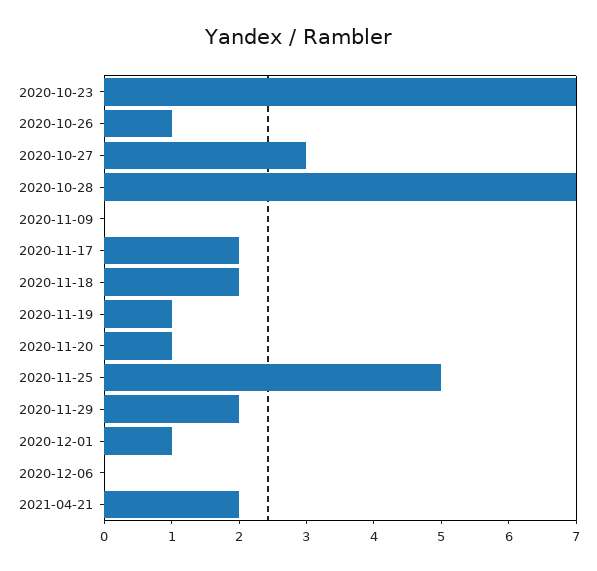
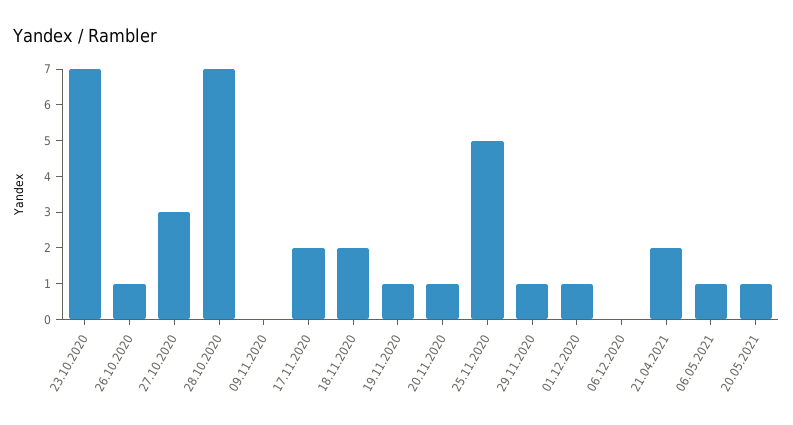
2020-11-29: 2 -> 1
06.05.2021: none -> 1
20.05.2021: none -> 1

